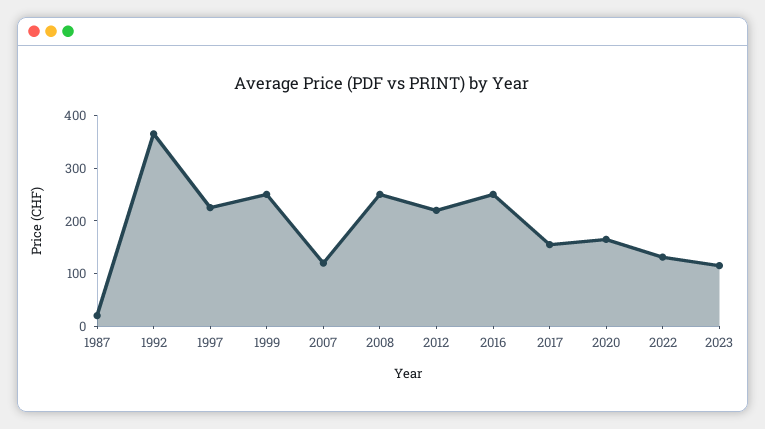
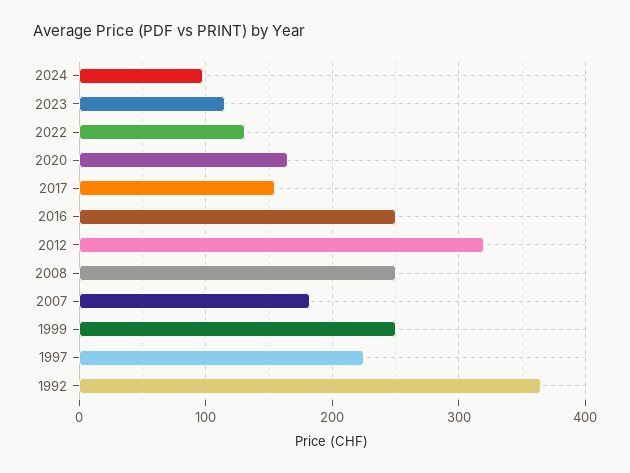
1987: 20 -> none
2007: 120 -> 180
2012: 220 -> 320
2024: none -> 100

